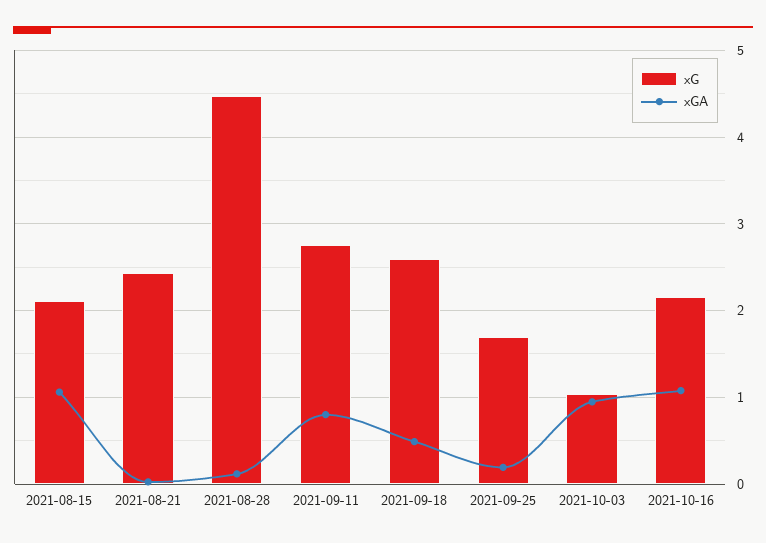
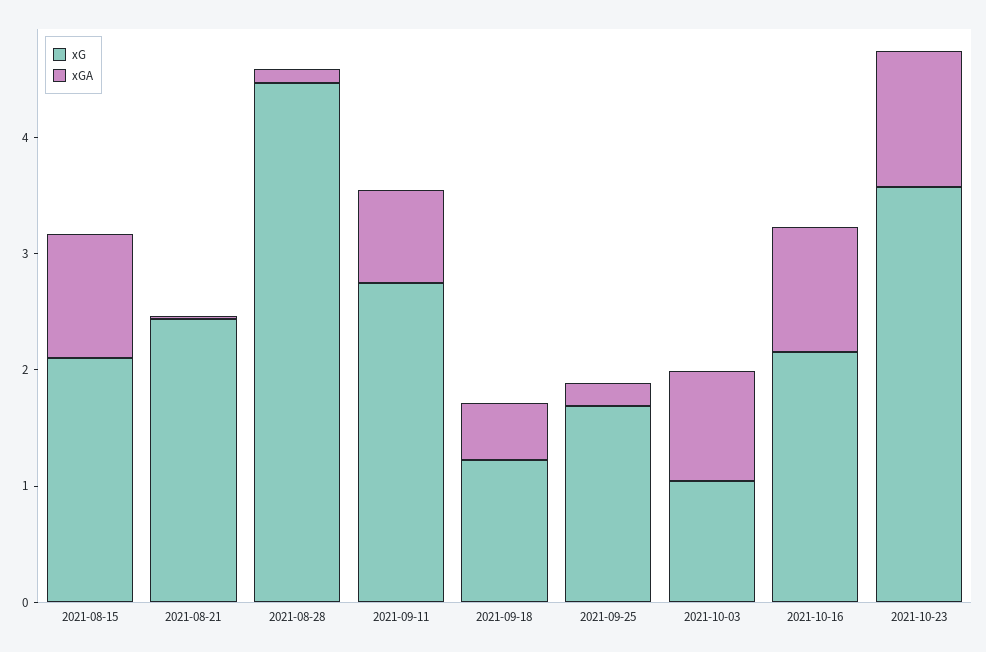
xG, 2021-09-18: 2.6 -> 1.2
xG, 2021-10-23: none -> 3.6
xGA, 2021-10-23: none -> 1.2

